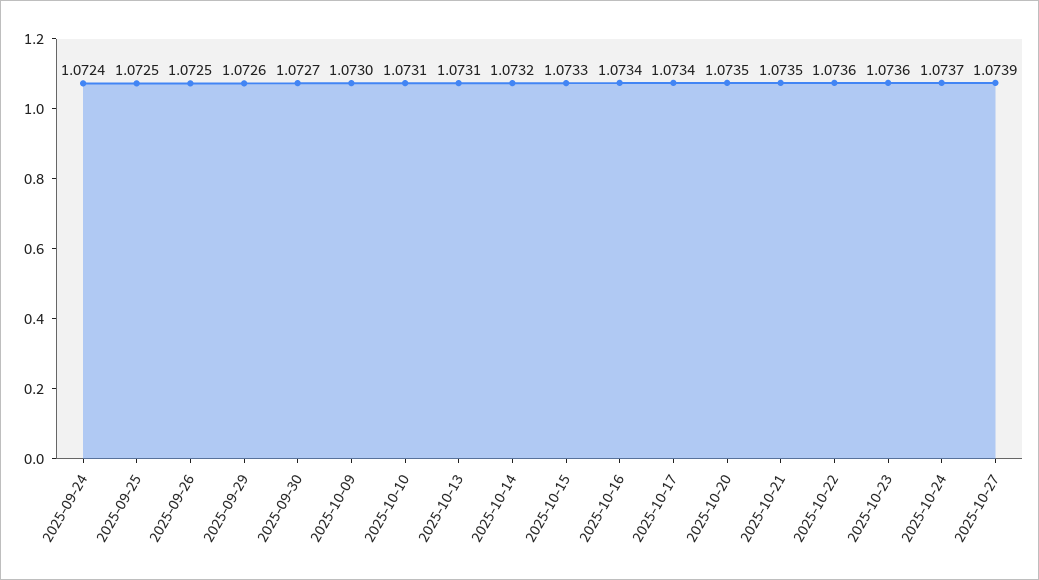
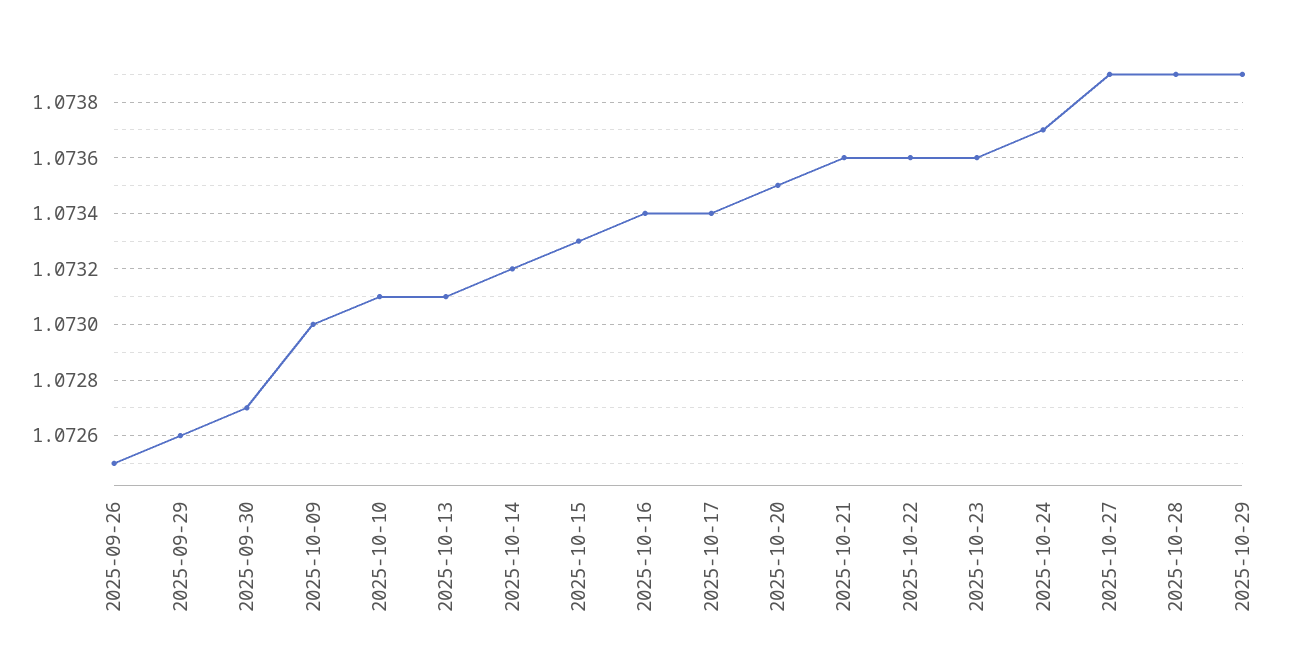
2025-09-24: 1.0724 -> none
2025-09-25: 1.0725 -> none
2025-10-21: 1.0735 -> 1.0736
2025-10-28: none -> 1.0739
2025-10-29: none -> 1.0739

